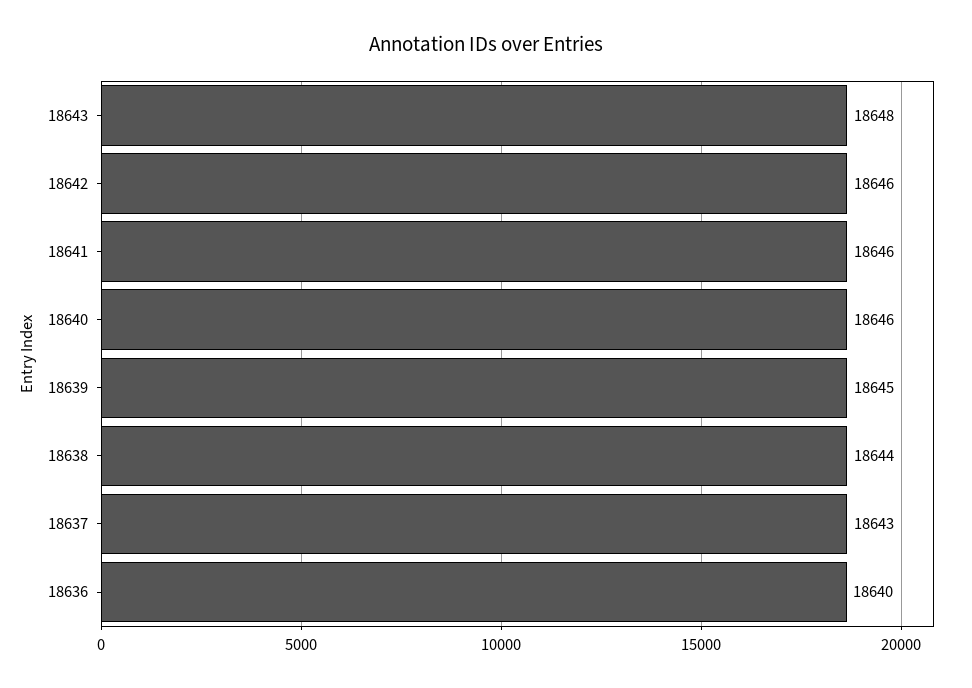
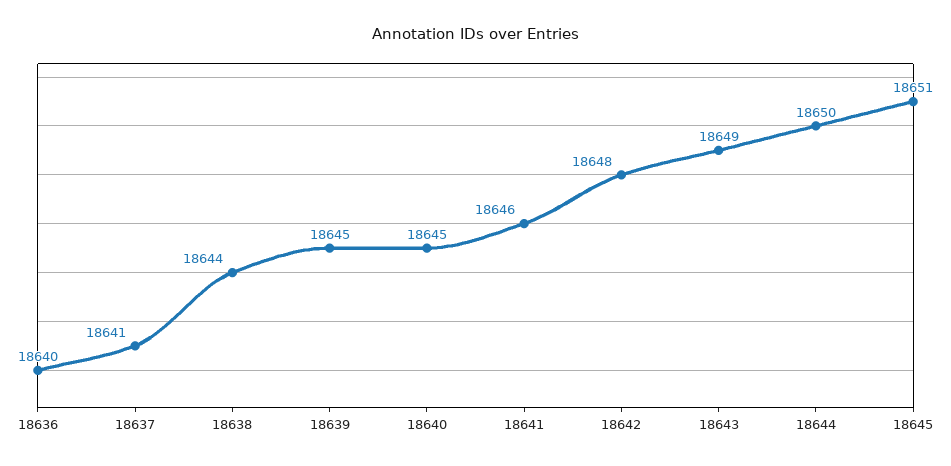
18643: 18648 -> 18649
18642: 18646 -> 18648
18640: 18646 -> 18645
18637: 18643 -> 18641
18644: none -> 18650
18645: none -> 18651

